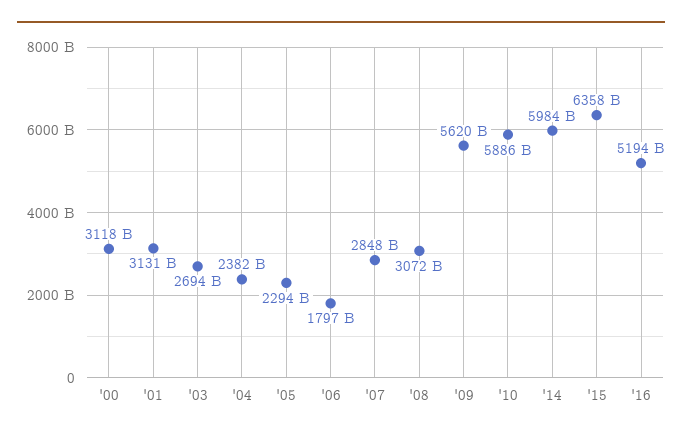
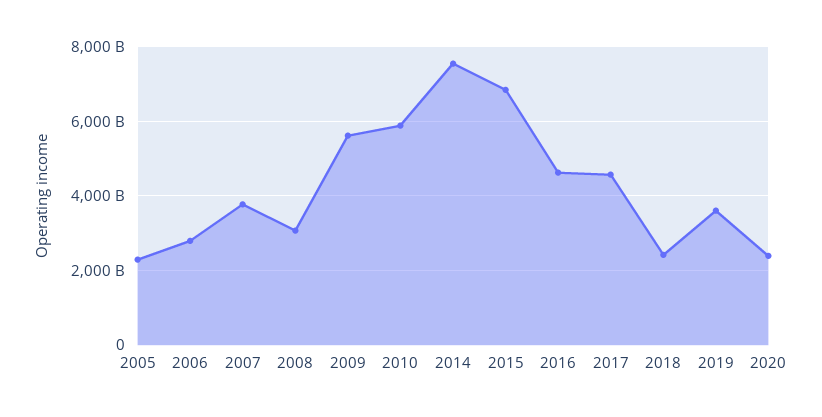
'00: 3118000000000 -> none
'01: 3131000000000 -> none
'03: 2694000000000 -> none
'04: 2382000000000 -> none
'06: 1797000000000 -> 2800000000000
'07: 2848000000000 -> 3800000000000
'14: 5984000000000 -> 7600000000000
'15: 6358000000000 -> 6800000000000
'16: 5194000000000 -> 4600000000000
2017: none -> 4600000000000
2018: none -> 2400000000000
2019: none -> 3600000000000
2020: none -> 2400000000000

